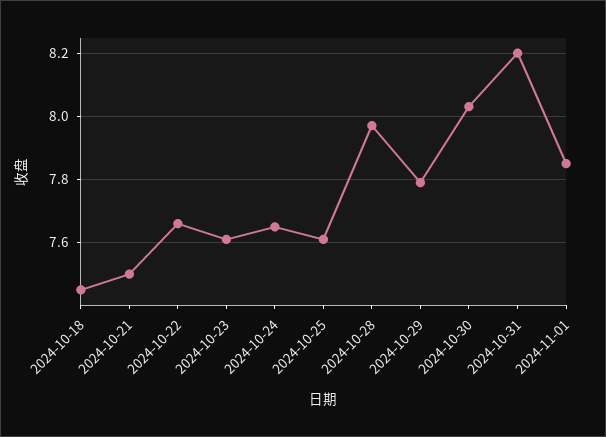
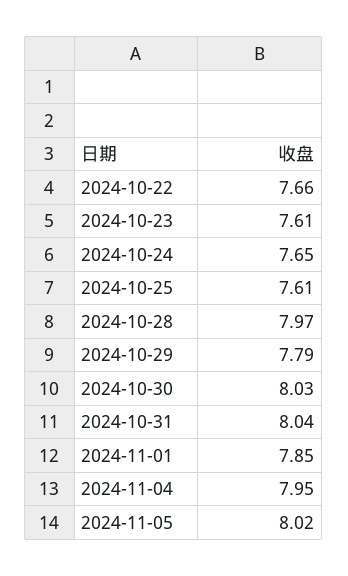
2024-10-18: 7.45 -> none
2024-10-21: 7.5 -> none
2024-10-31: 8.2 -> 8.04
2024-11-04: none -> 7.95
2024-11-05: none -> 8.02

